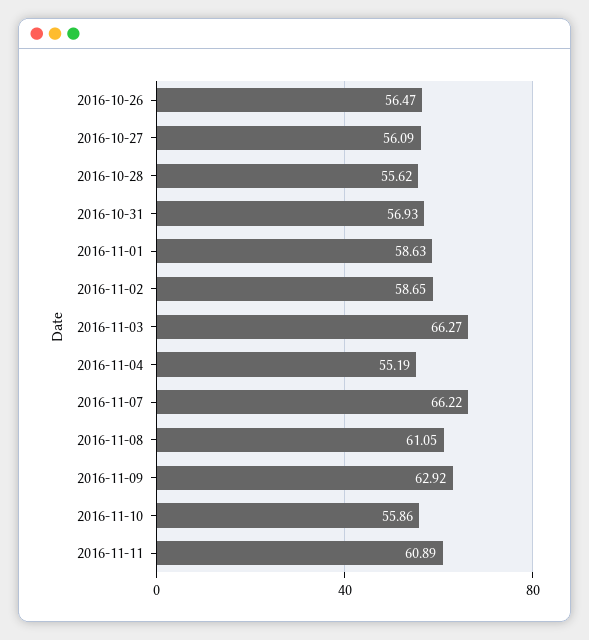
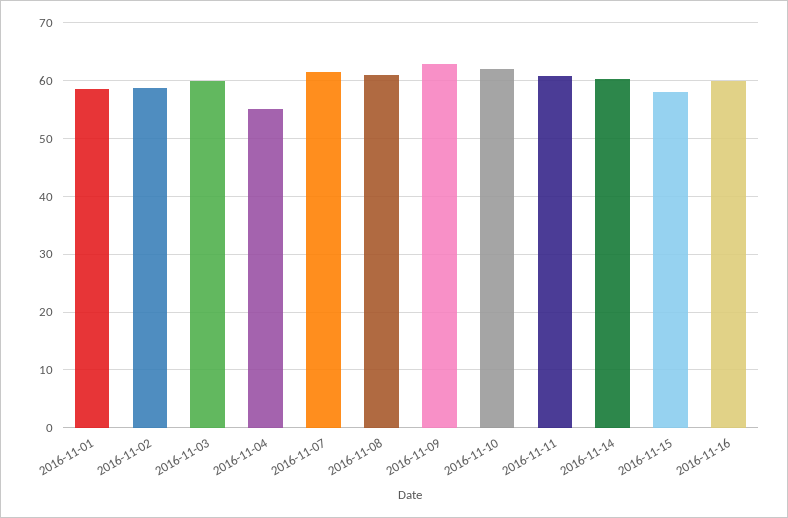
2016-10-26: 56.47 -> none
2016-10-27: 56.09 -> none
2016-10-28: 55.62 -> none
2016-10-31: 56.93 -> none
2016-11-03: 66.27 -> 60
2016-11-07: 66.22 -> 62
2016-11-10: 55.86 -> 62
2016-11-14: none -> 60
2016-11-15: none -> 58
2016-11-16: none -> 60

